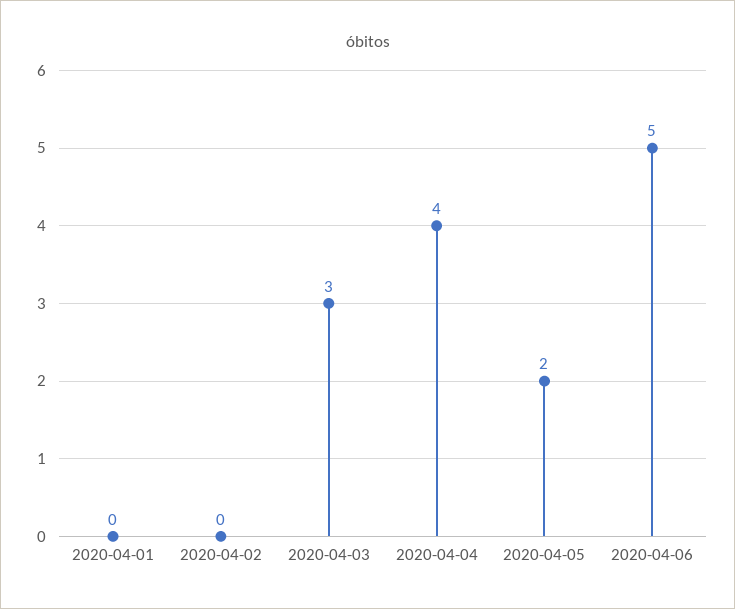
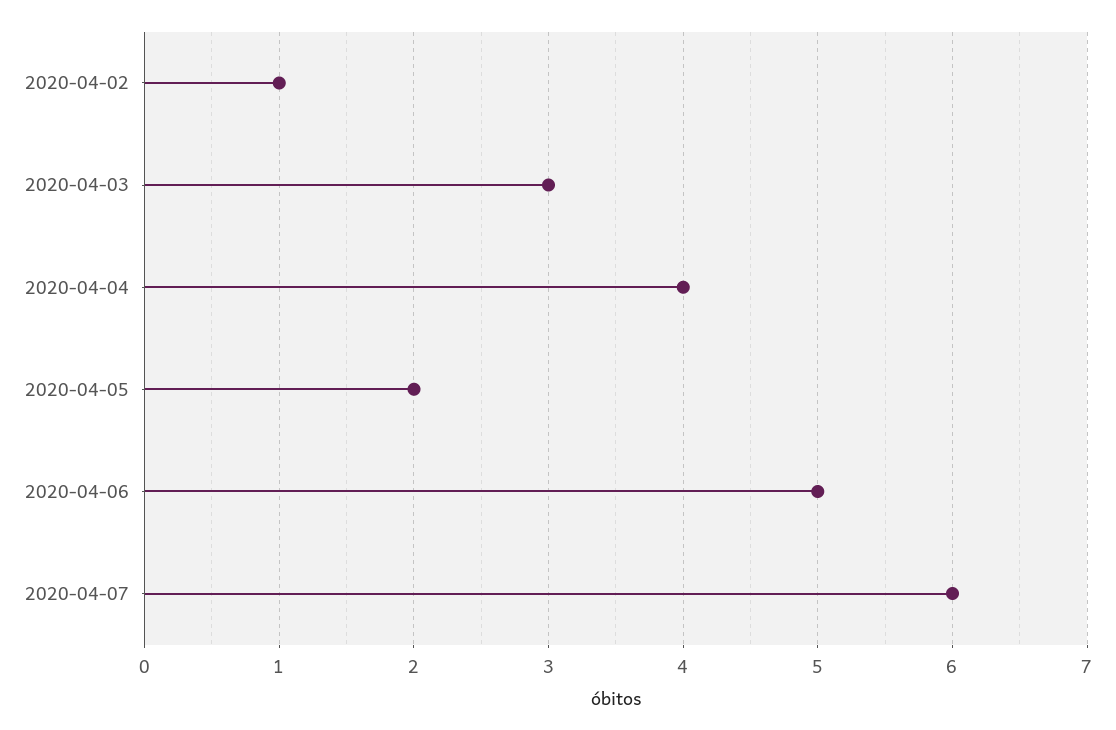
2020-04-01: 0 -> none
2020-04-02: 0 -> 1
2020-04-07: none -> 6

